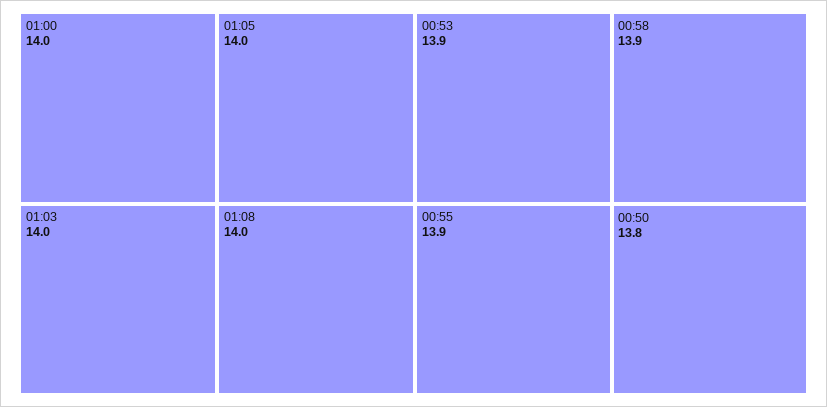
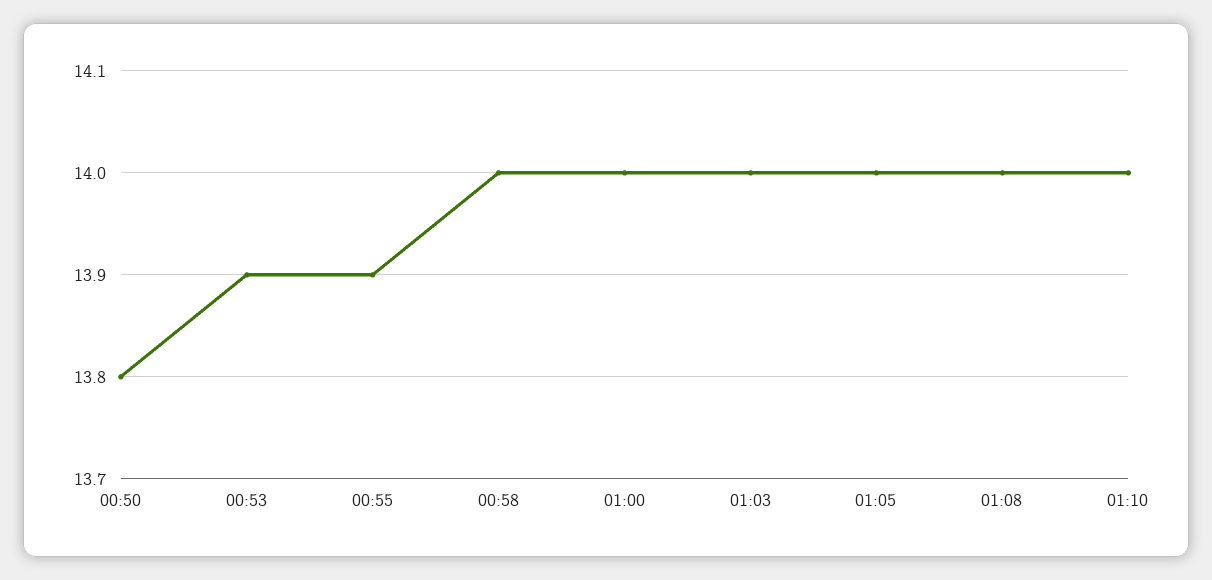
00:58: 13.9 -> 14
01:10: none -> 14

